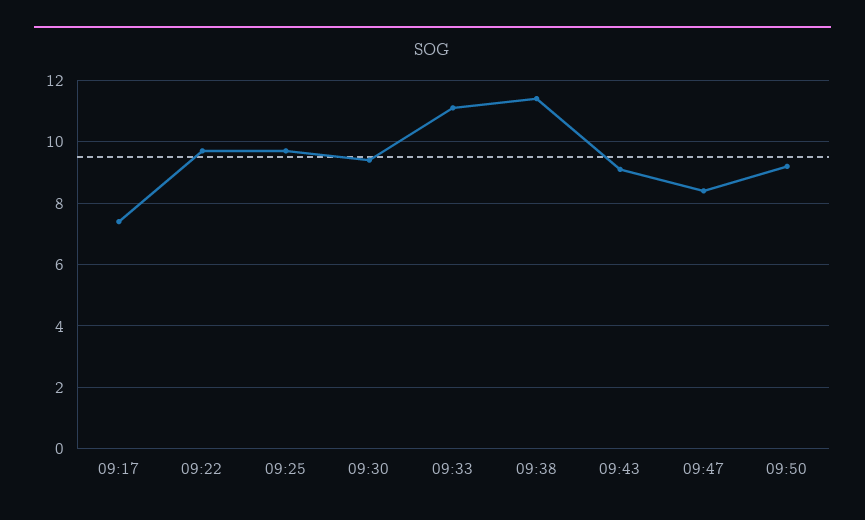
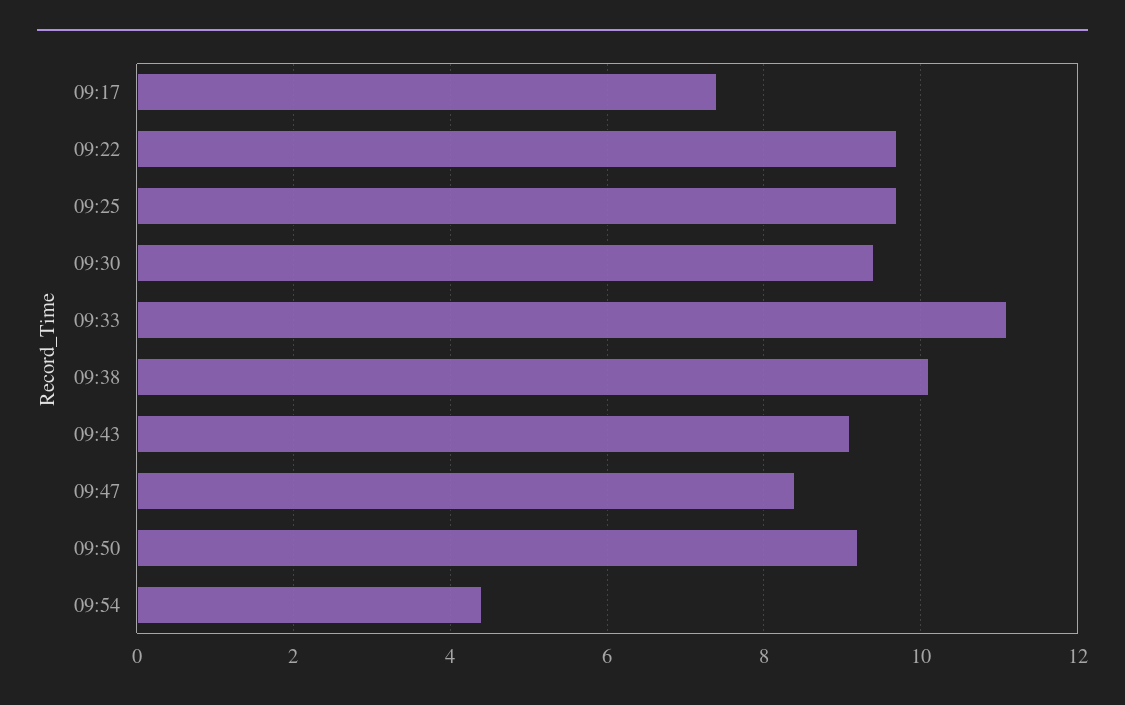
09:38: 11.5 -> 10
09:54: none -> 4.5

